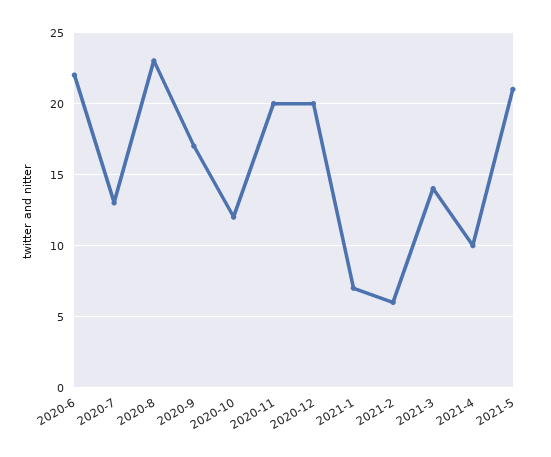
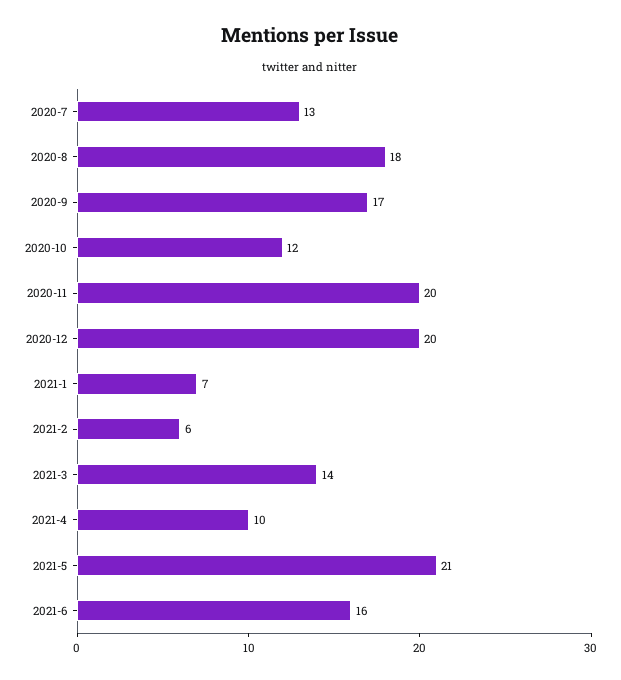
2020-6: 22 -> none
2020-8: 23 -> 18
2021-6: none -> 16

